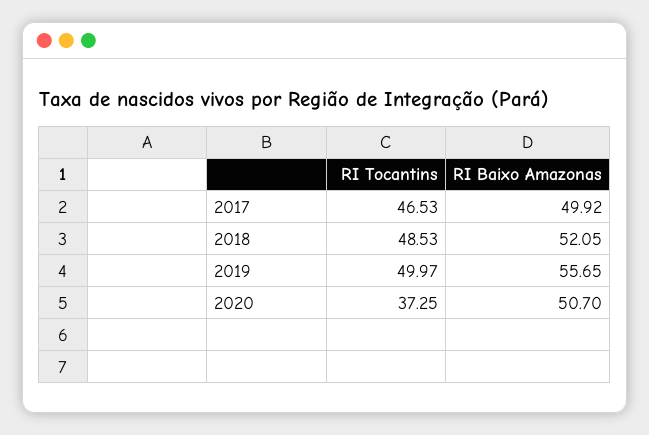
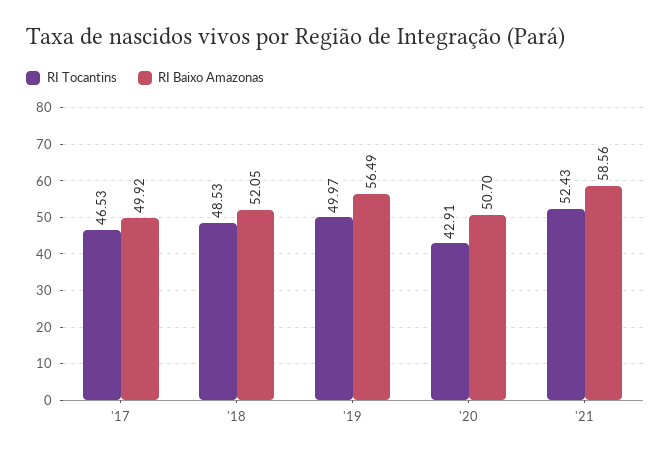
RI Baixo Amazonas, 2019: 55.65 -> 56.49
RI Tocantins, 2020: 37.25 -> 42.91
RI Tocantins, '21: none -> 52.43
RI Baixo Amazonas, '21: none -> 58.56

